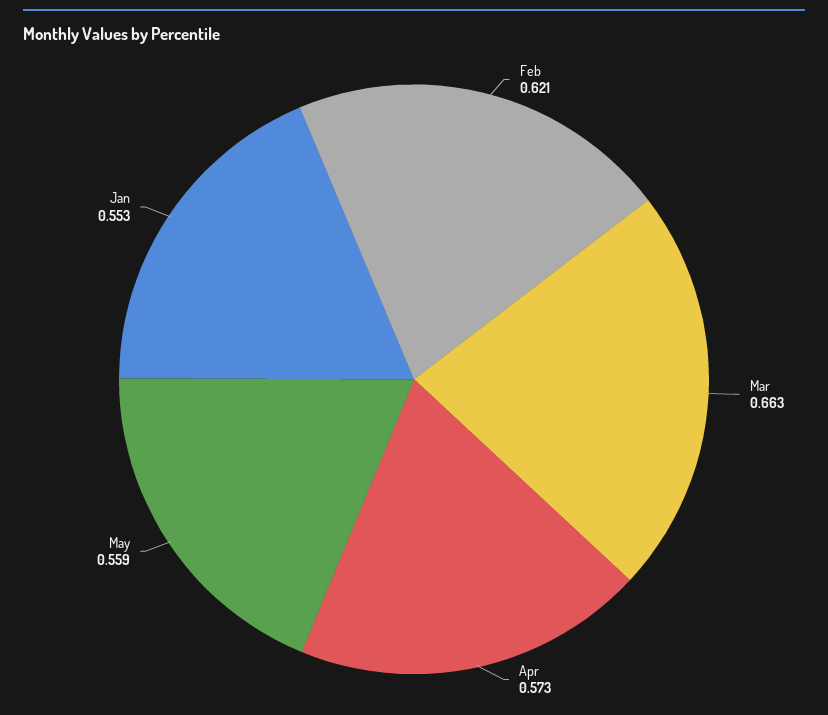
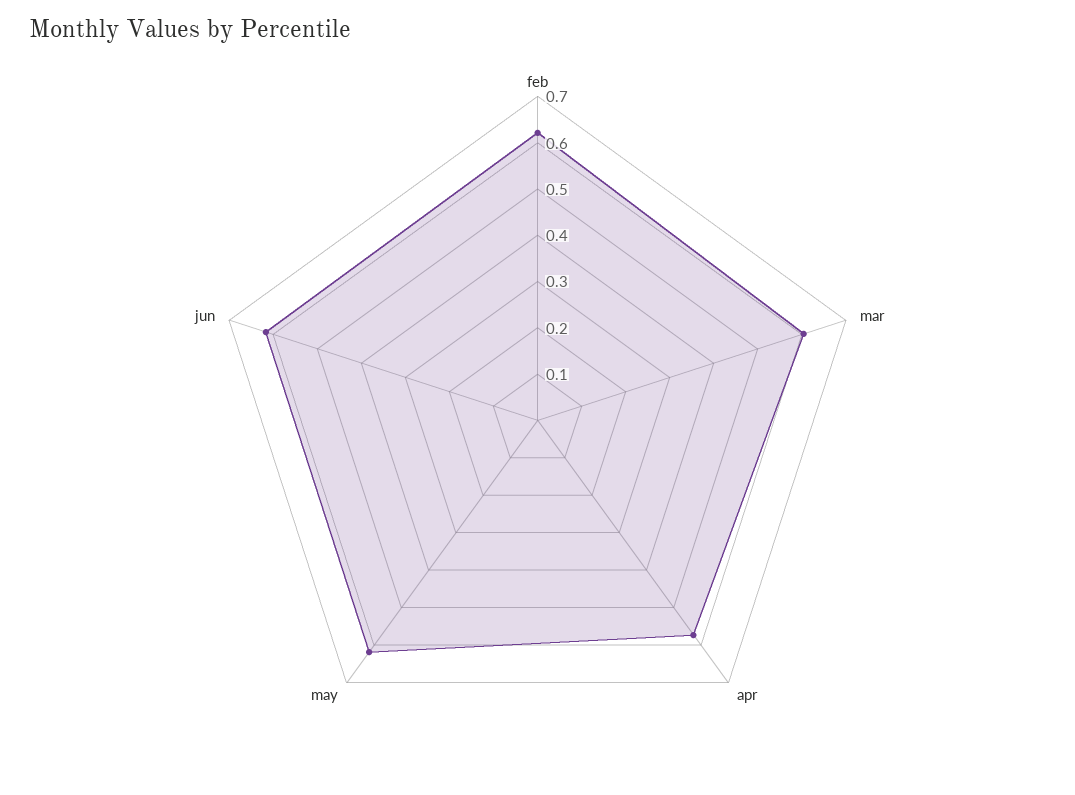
Mar: 0.663 -> 0.6
May: 0.559 -> 0.62
Jan: 0.553 -> none
jun: none -> 0.62

